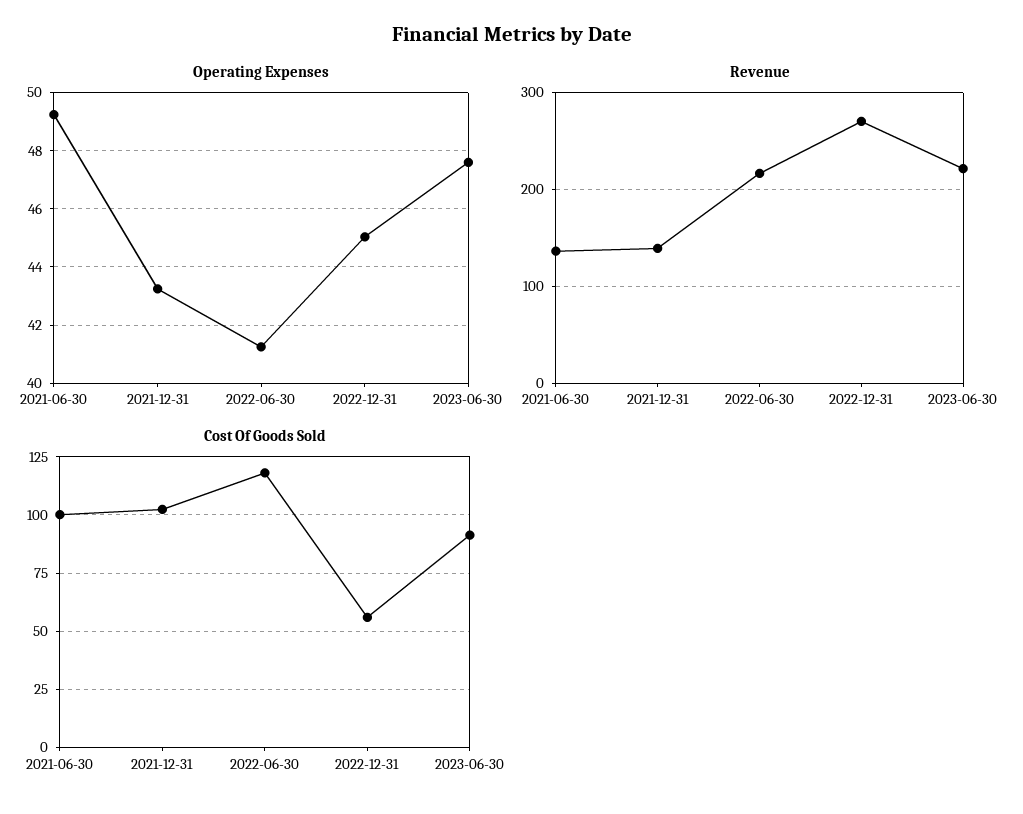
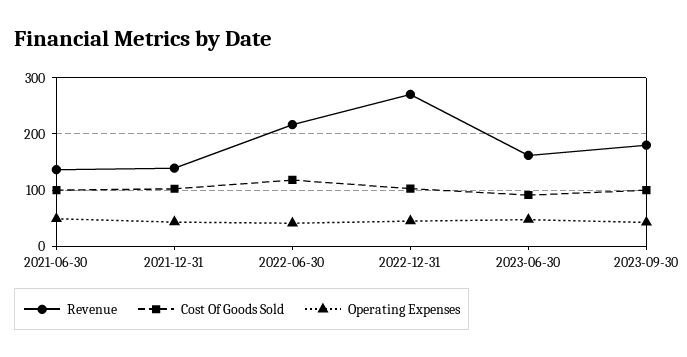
Revenue, 2023-06-30: 220 -> 160
Cost Of Goods Sold, 2022-12-31: 55 -> 100
Revenue, 2023-09-30: none -> 180
Cost Of Goods Sold, 2023-09-30: none -> 100
Operating Expenses, 2023-09-30: none -> 40

